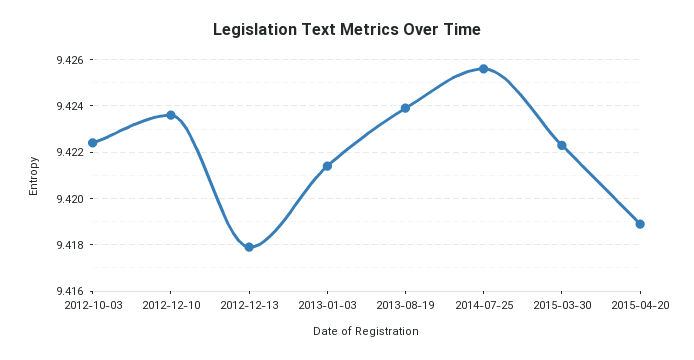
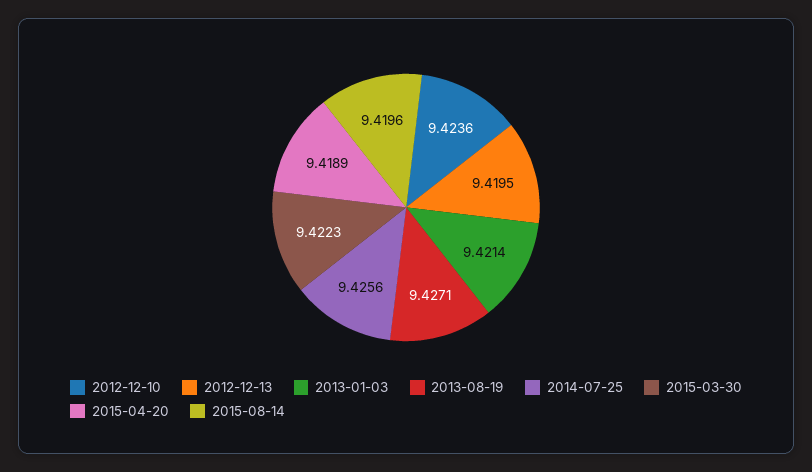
2012-10-03: 9.4225 -> none
2012-12-13: 9.418 -> 9.4195
2013-08-19: 9.424 -> 9.4271
2015-08-14: none -> 9.4196

